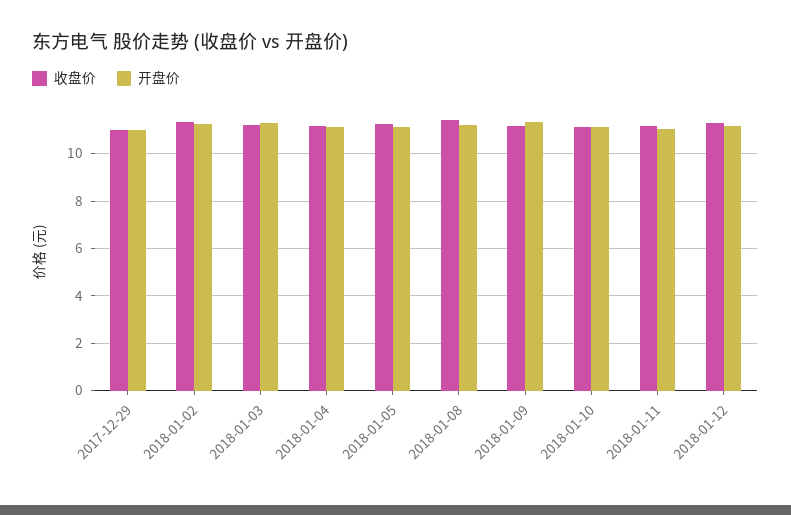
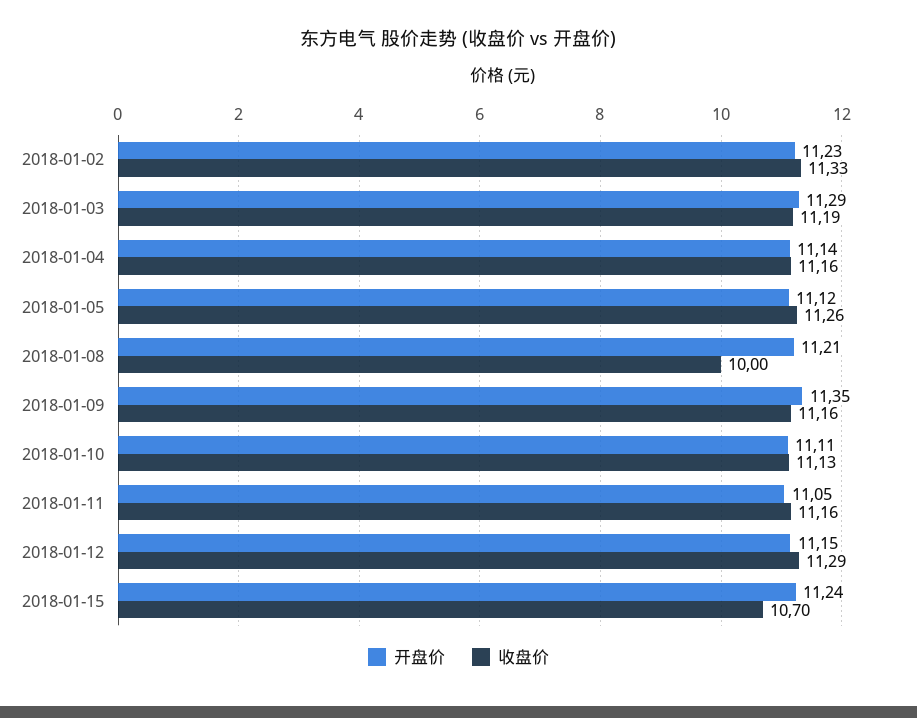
收盘价, 2017-12-29: 11 -> none
开盘价, 2017-12-29: 11 -> none
收盘价, 2018-01-08: 11.5 -> 10
开盘价, 2018-01-15: none -> 11.24
收盘价, 2018-01-15: none -> 10.7

